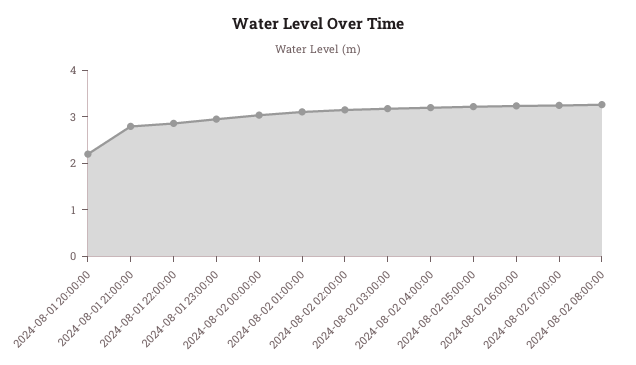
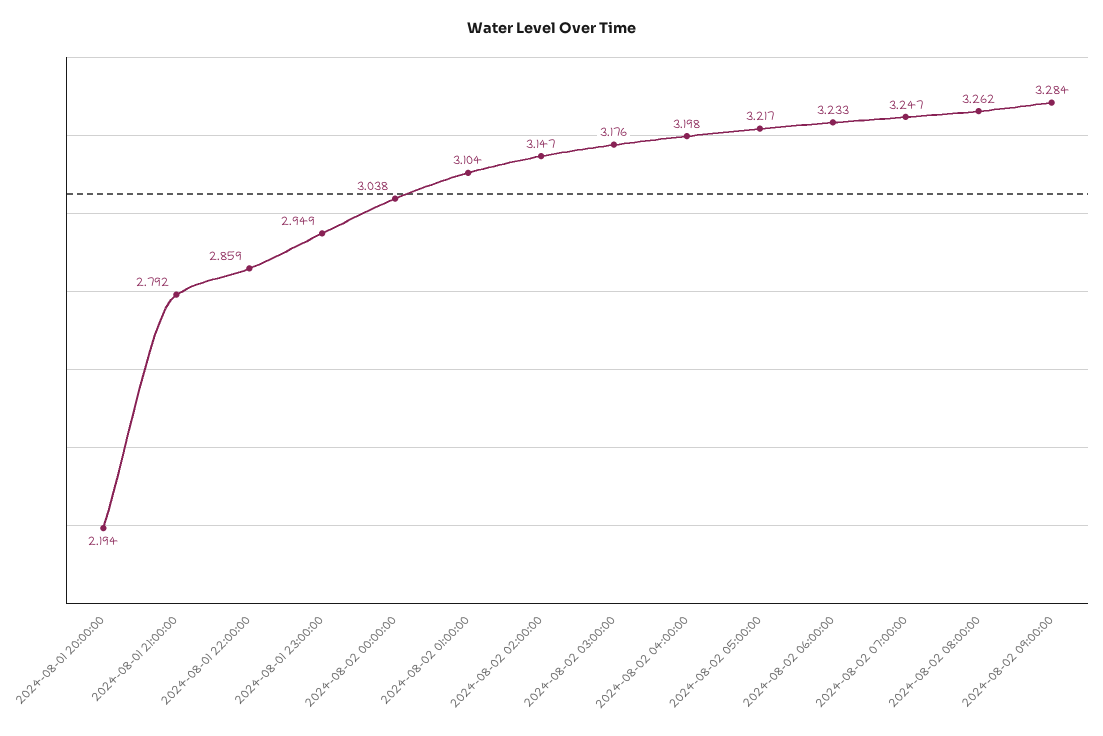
2024-08-02 09:00:00: none -> 3.284

